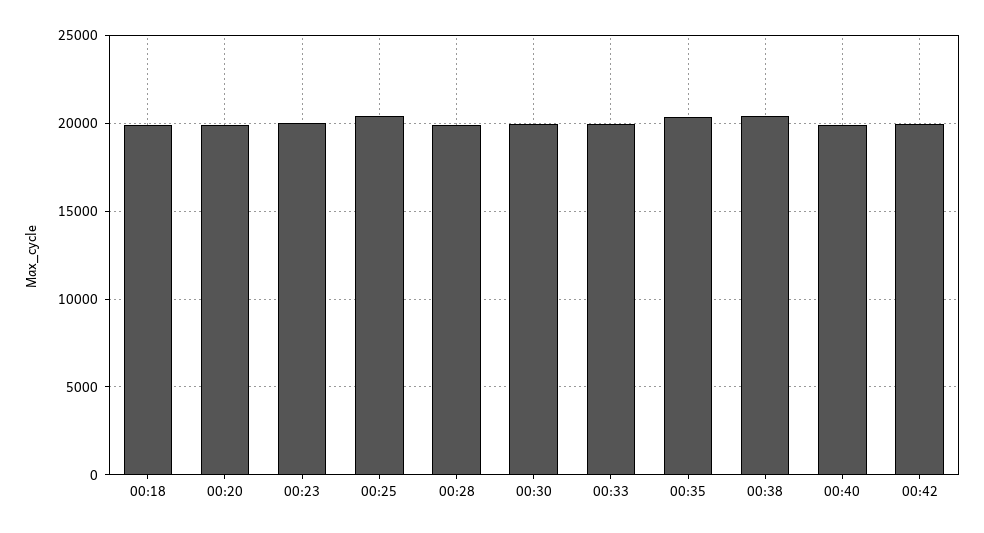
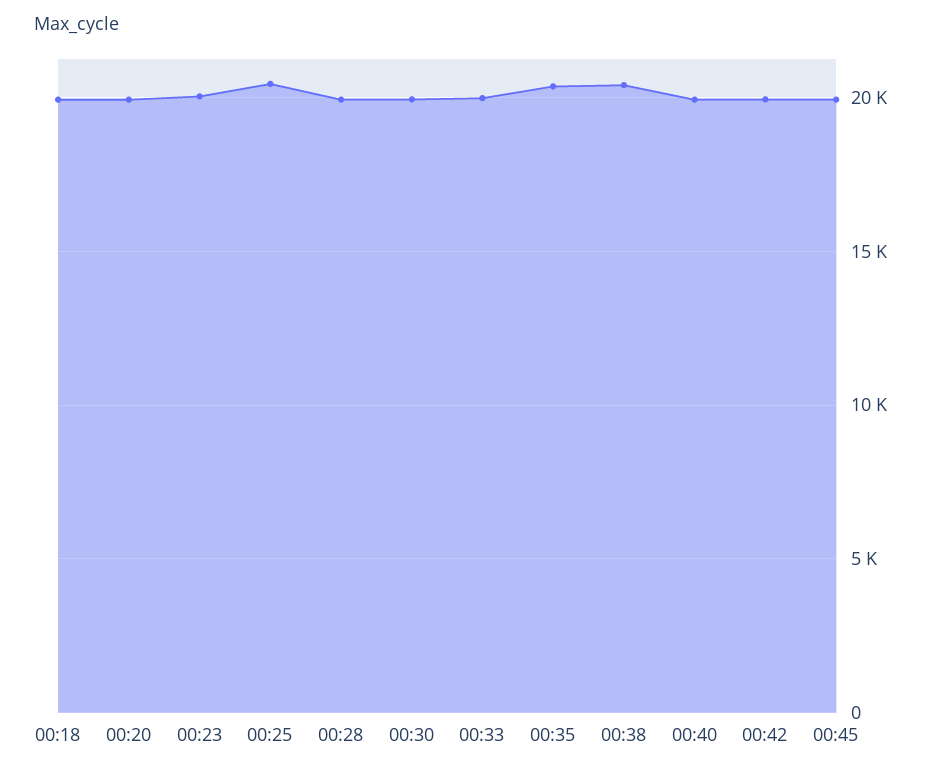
00:45: none -> 20000

